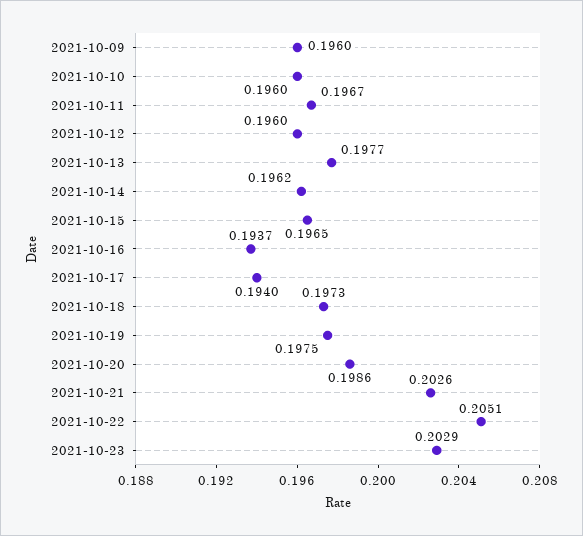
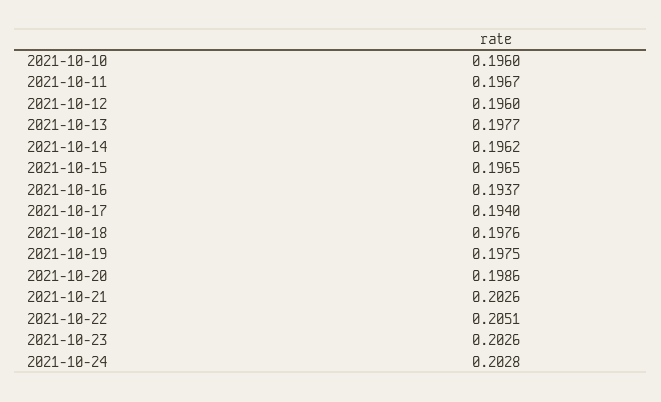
2021-10-09: 0.196 -> none
2021-10-18: 0.1973 -> 0.1976
2021-10-23: 0.2029 -> 0.2026
2021-10-24: none -> 0.2028

